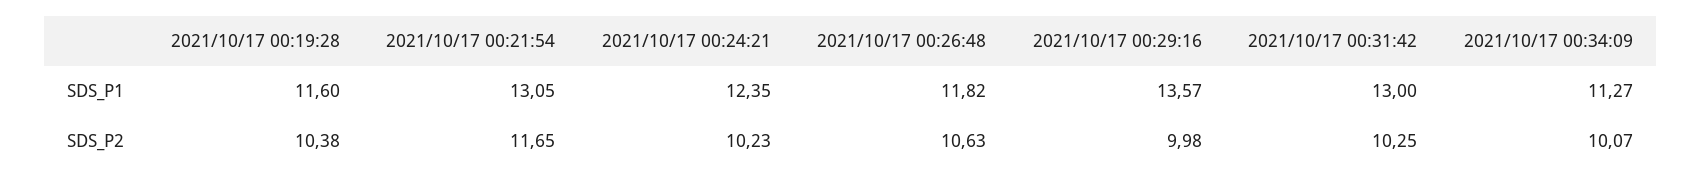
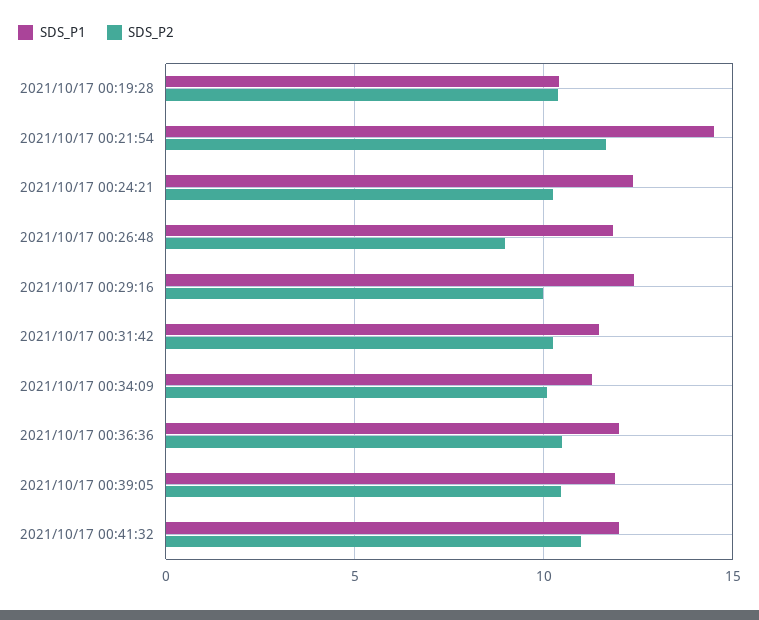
SDS_P1, 2021/10/17 00:19:28: 11.6 -> 10.5
SDS_P1, 2021/10/17 00:21:54: 13.05 -> 14.5
SDS_P1, 2021/10/17 00:29:16: 13.57 -> 12.5
SDS_P1, 2021/10/17 00:31:42: 13 -> 11.5
SDS_P2, 2021/10/17 00:26:48: 10.63 -> 9
SDS_P1, 2021/10/17 00:36:36: none -> 12
SDS_P2, 2021/10/17 00:36:36: none -> 10.5
SDS_P1, 2021/10/17 00:39:05: none -> 12
SDS_P2, 2021/10/17 00:39:05: none -> 10.5
SDS_P1, 2021/10/17 00:41:32: none -> 12
SDS_P2, 2021/10/17 00:41:32: none -> 11

